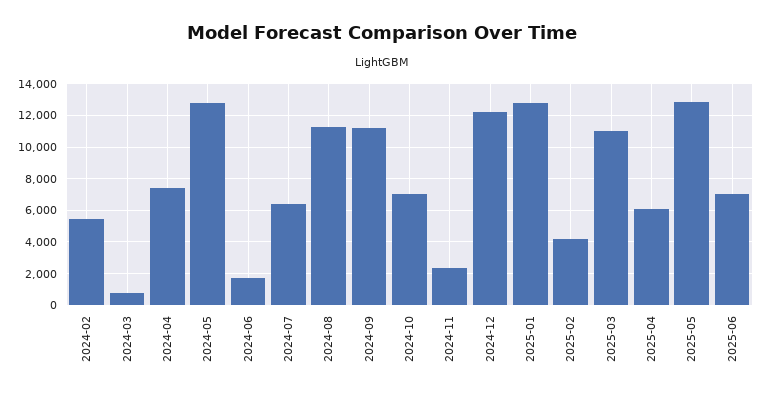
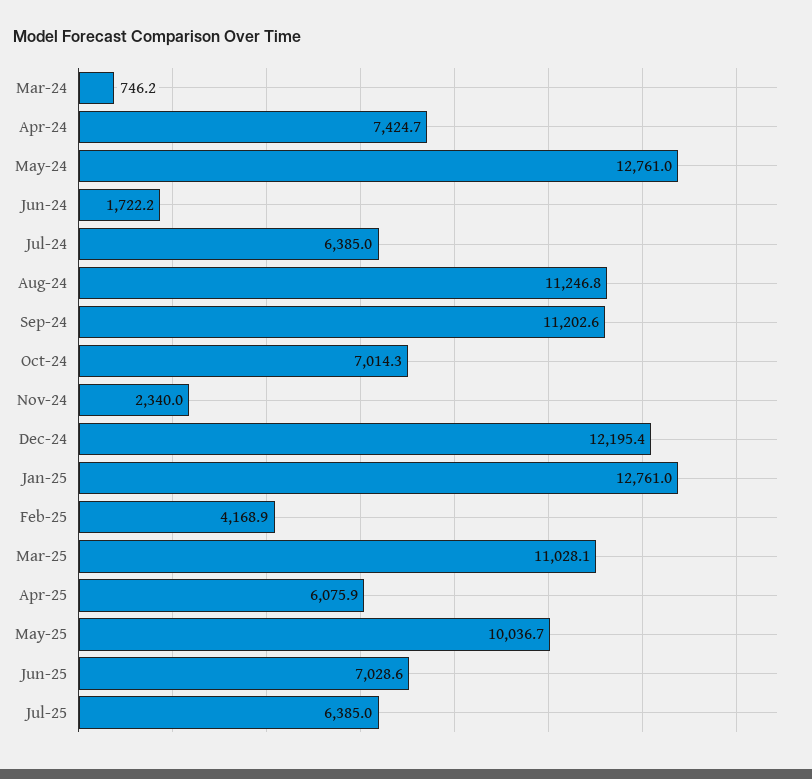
2024-02: 5500 -> none
2025-05: 13000 -> 10036.7
Jul-25: none -> 6385

